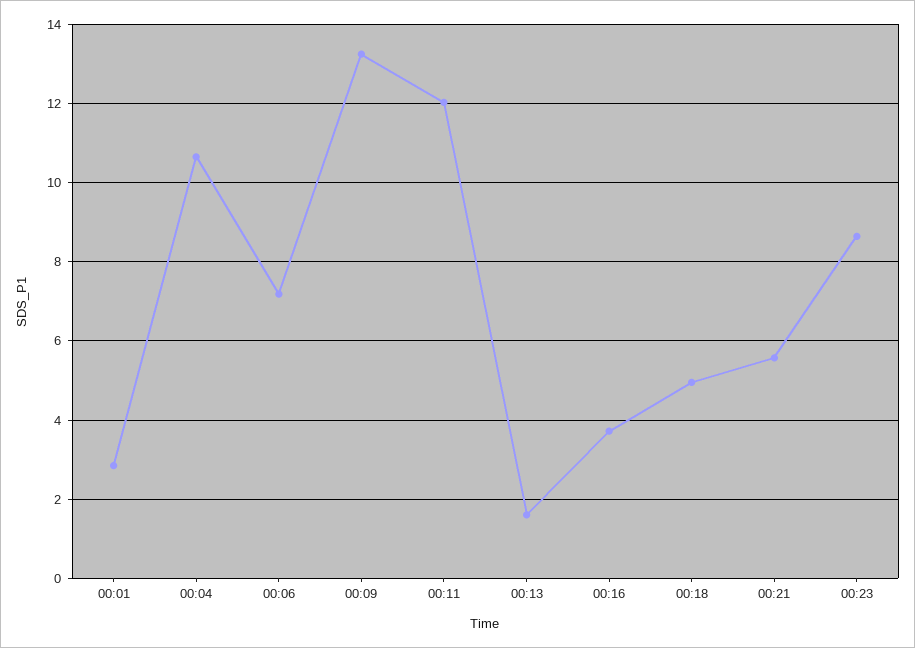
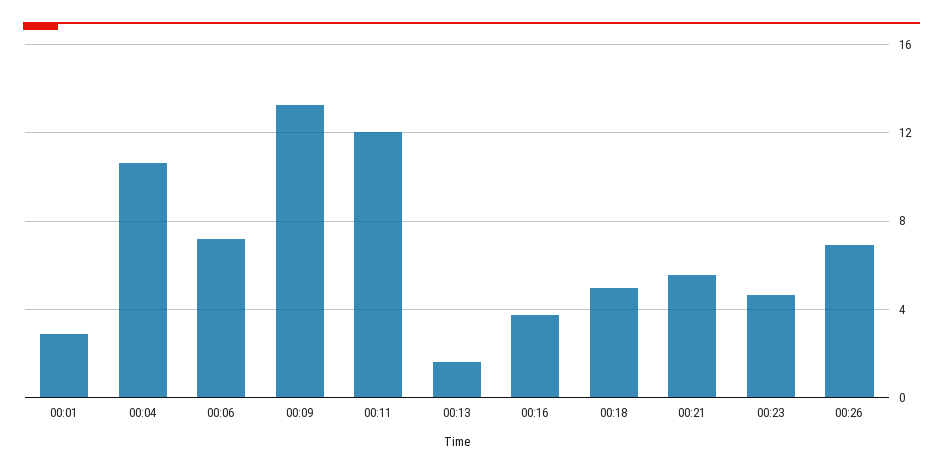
00:23: 8.6 -> 4.5
00:26: none -> 7

